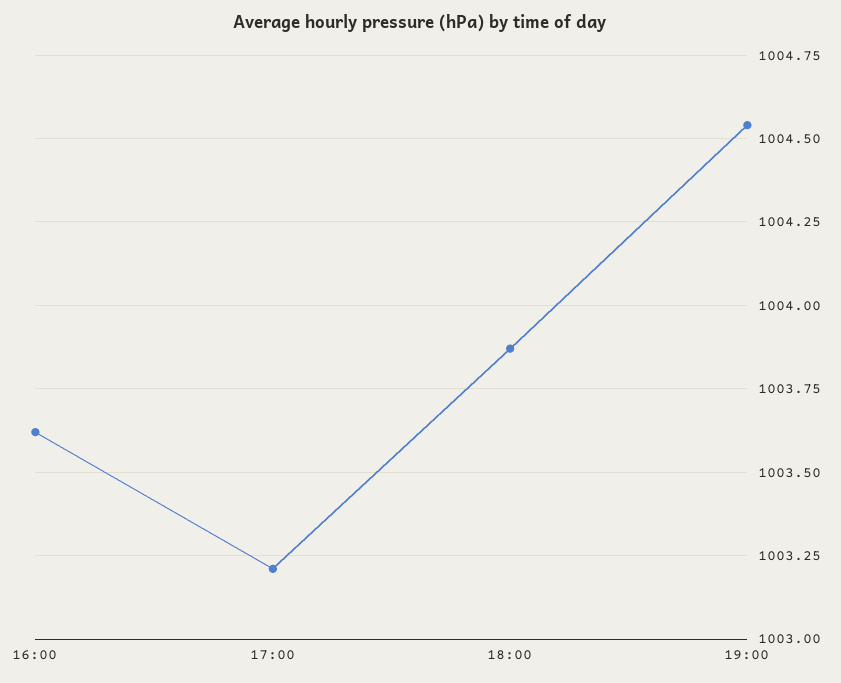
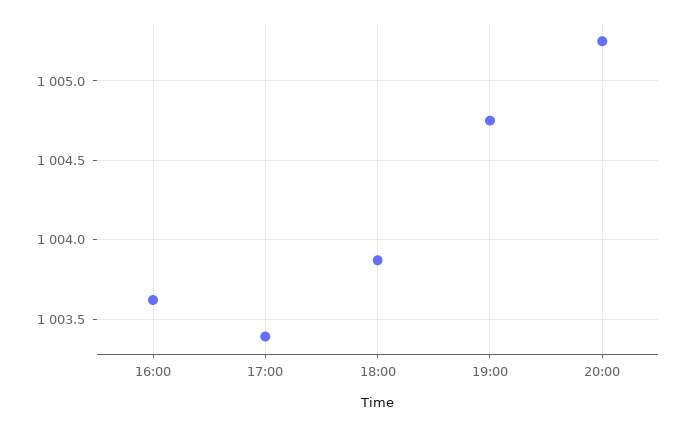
17:00: 1003.2 -> 1003.4
19:00: 1004.55 -> 1004.75
20:00: none -> 1005.25

